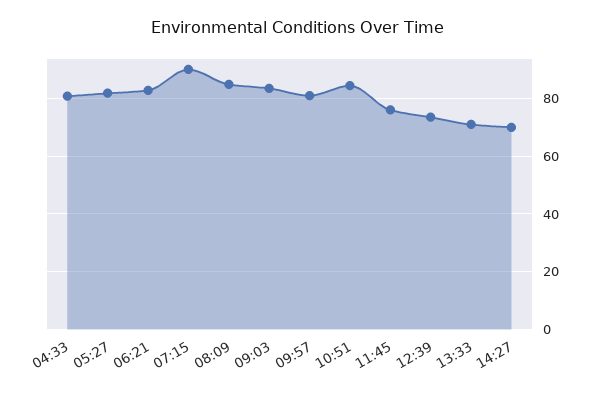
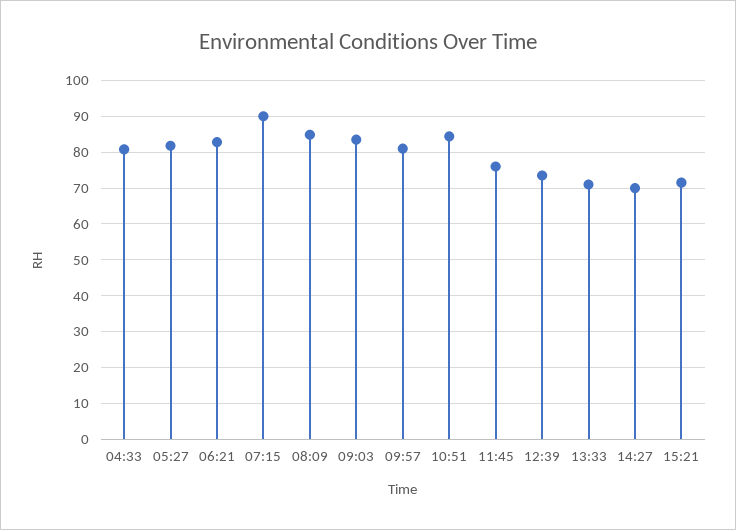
15:21: none -> 72

